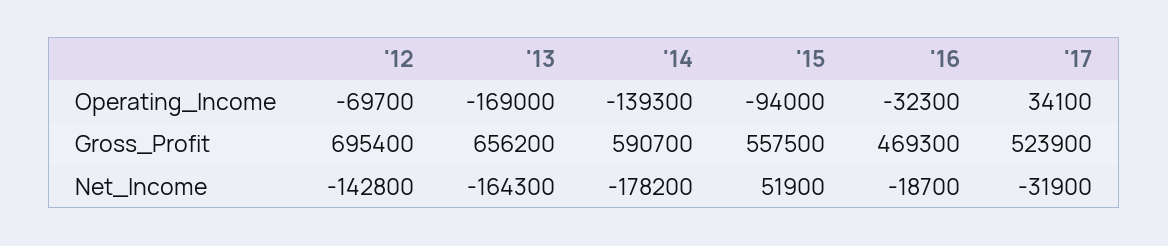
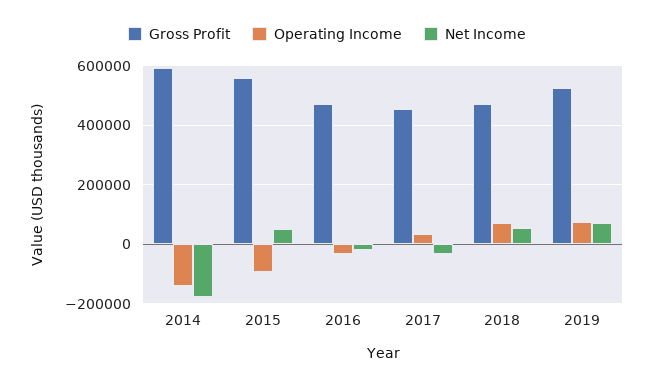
Operating_Income, '12: -69700 -> none
Operating_Income, '13: -169000 -> none
Gross_Profit, '12: 695400 -> none
Gross_Profit, '13: 656200 -> none
Gross_Profit, '17: 523900 -> 450000
Net_Income, '12: -142800 -> none
Net_Income, '13: -164300 -> none
Gross_Profit, 2018: none -> 475000
Operating_Income, 2018: none -> 75000
Net_Income, 2018: none -> 50000
Gross_Profit, 2019: none -> 525000
Operating_Income, 2019: none -> 75000
Net_Income, 2019: none -> 75000

